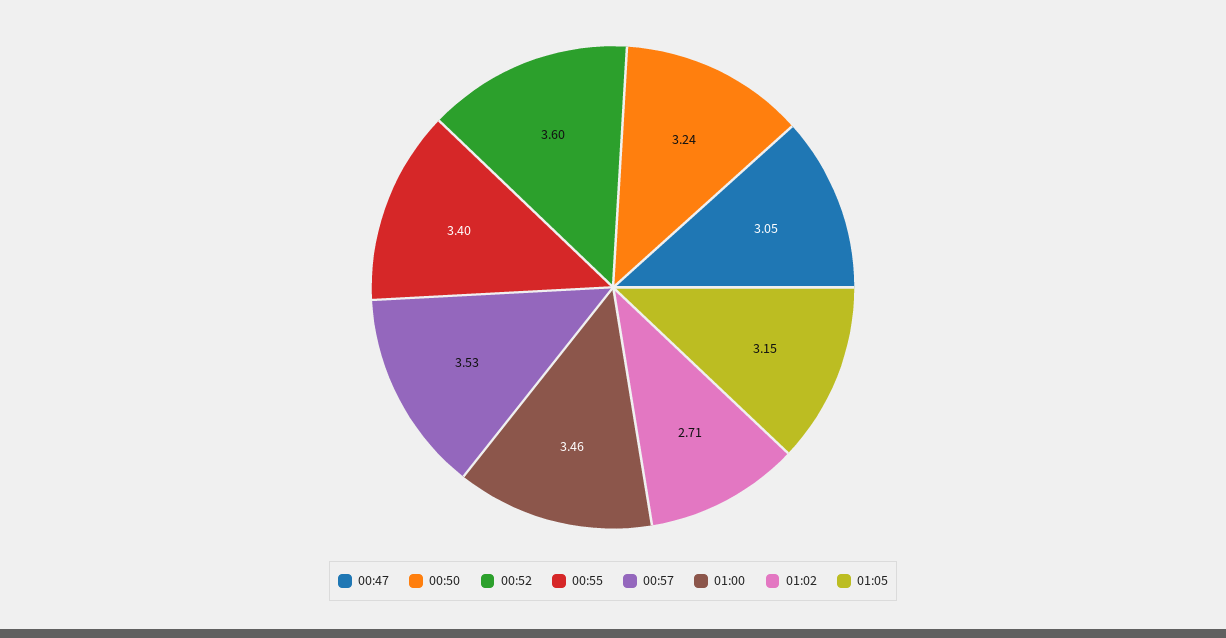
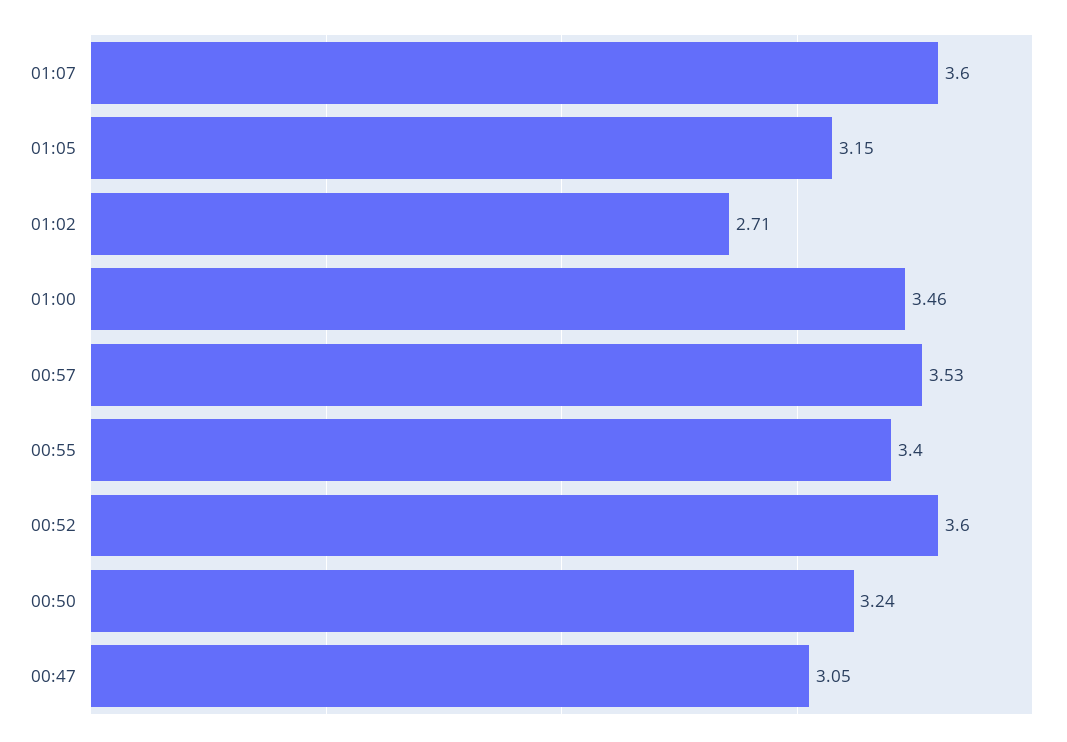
01:07: none -> 3.6

